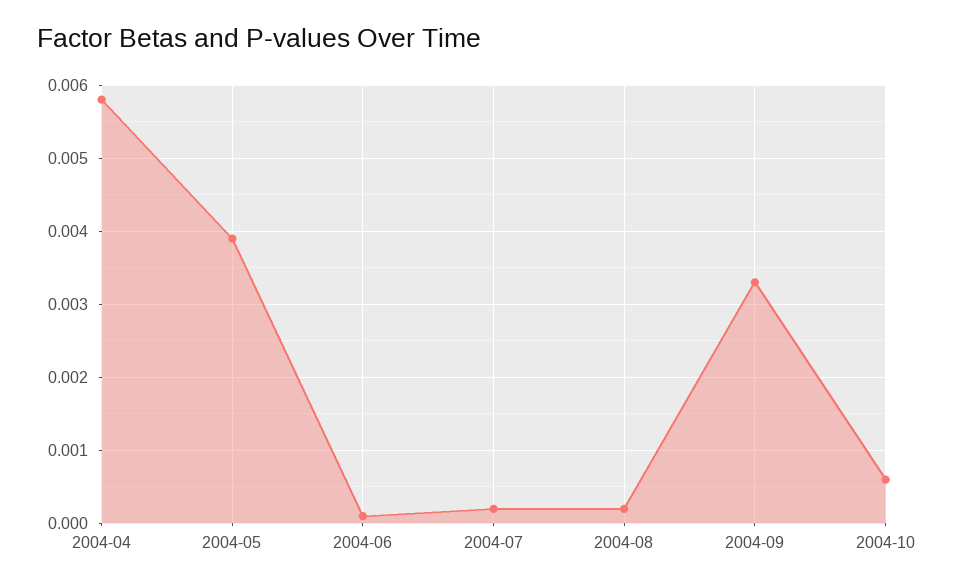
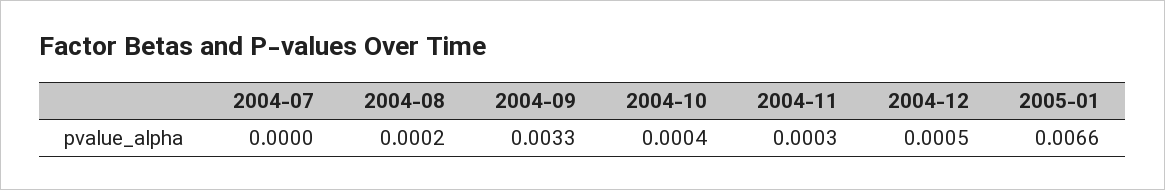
2004-04: 0.0058 -> none
2004-05: 0.0039 -> none
2004-06: 0.0001 -> none
2004-07: 0.0002 -> 0
2004-10: 0.0006 -> 0.0004
2004-11: none -> 0.0003
2004-12: none -> 0.0005
2005-01: none -> 0.0066

